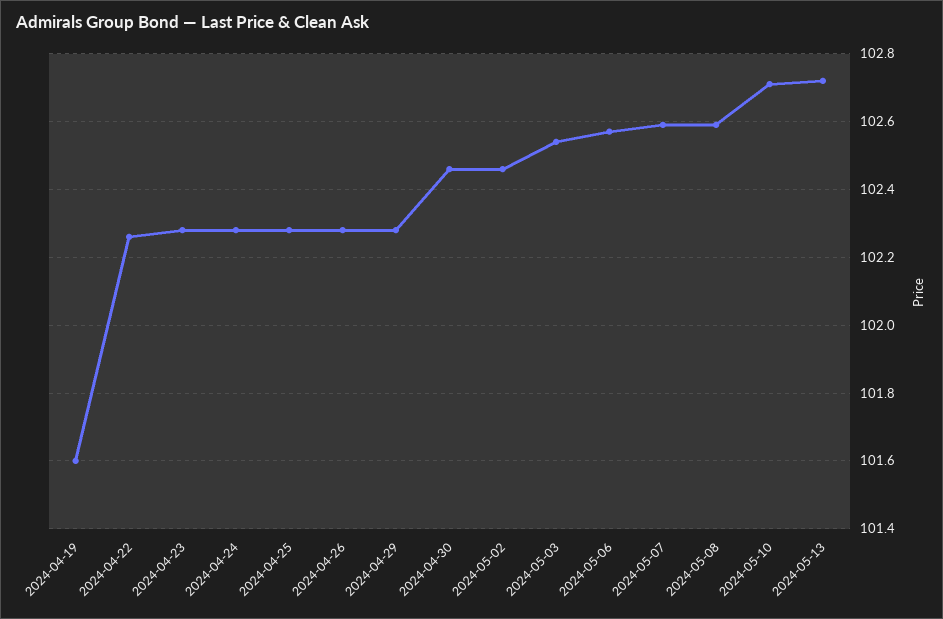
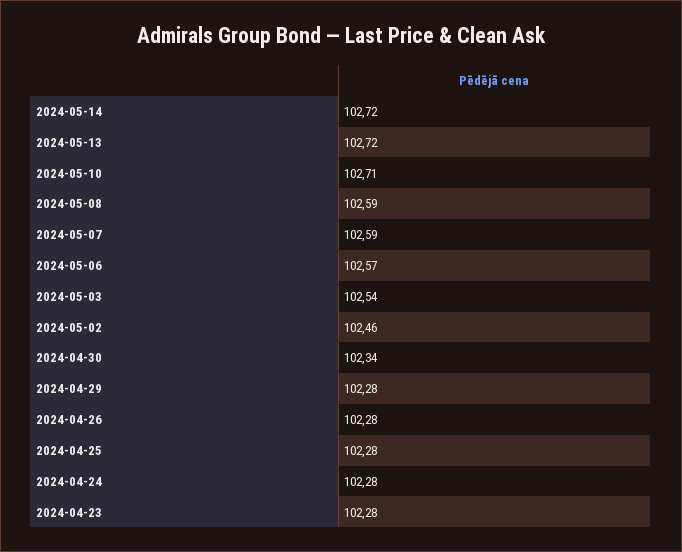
2024-04-19: 101.6 -> none
2024-04-22: 102.25 -> none
2024-04-30: 102.45 -> 102.34
2024-05-14: none -> 102.72

